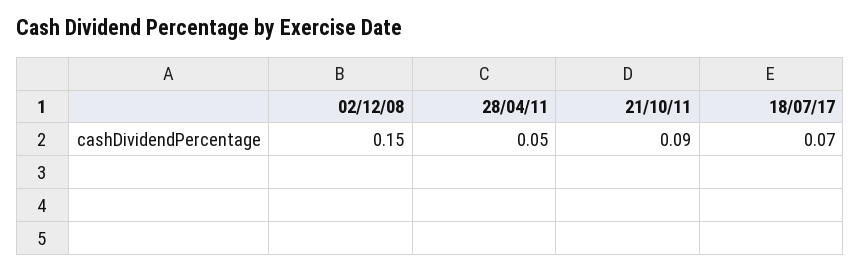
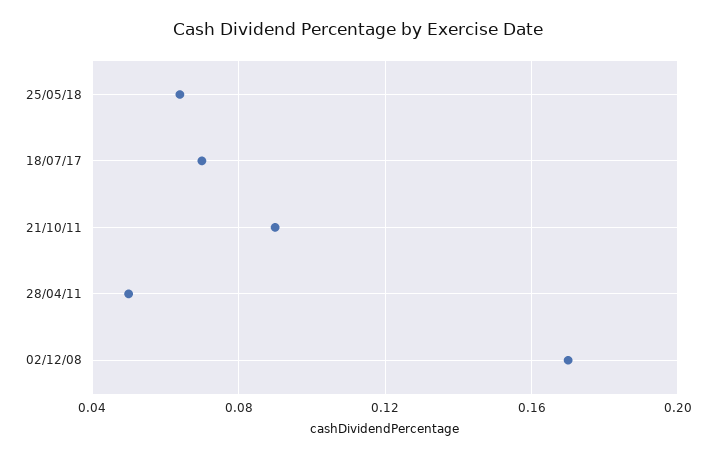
02/12/08: 0.15 -> 0.17
25/05/18: none -> 0.065

